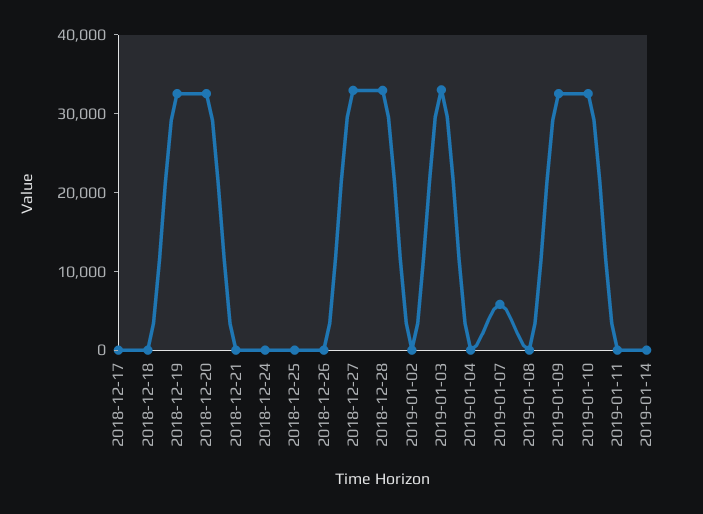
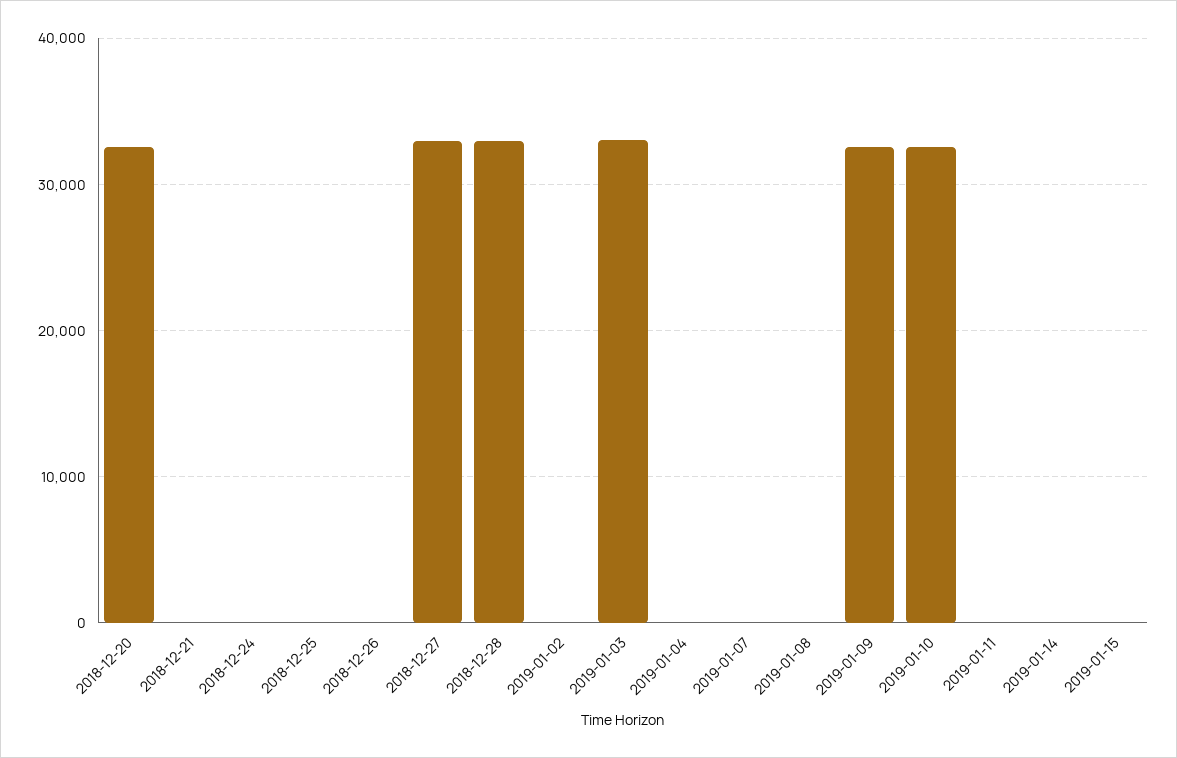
2018-12-17: 0 -> none
2018-12-18: 0 -> none
2018-12-19: 32000 -> none
2019-01-07: 6000 -> 0
2019-01-15: none -> 0

